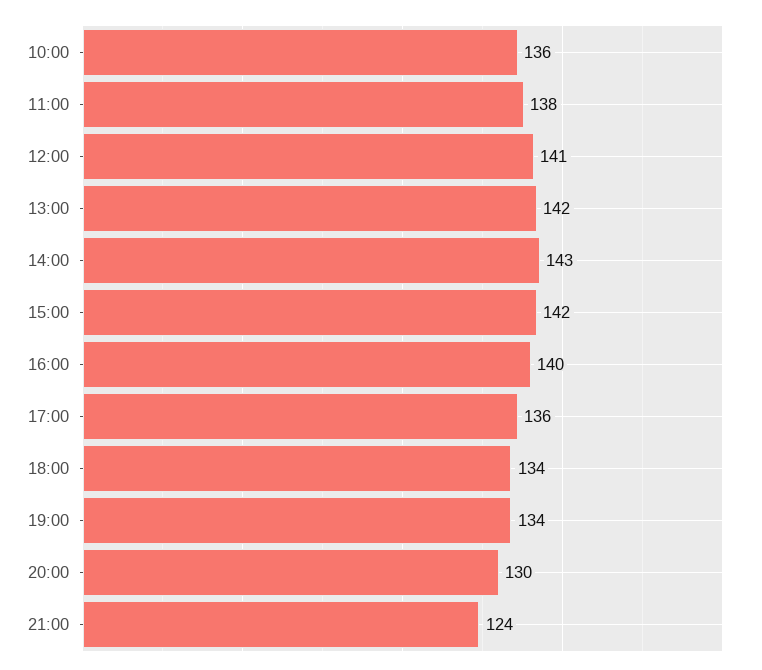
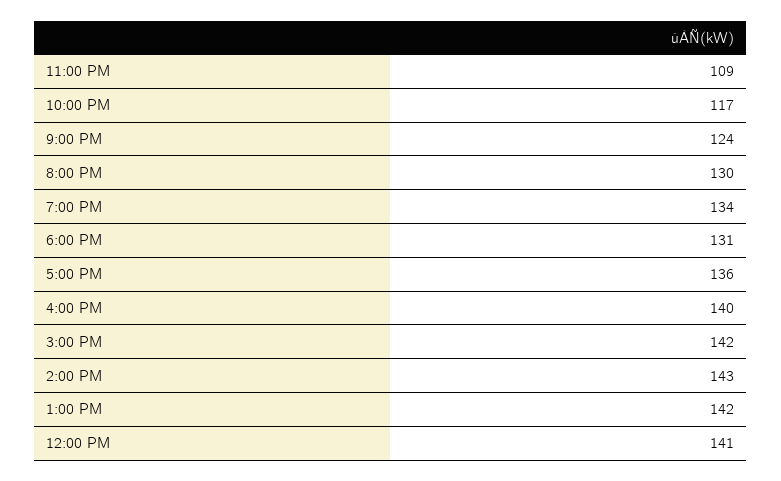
10:00: 136 -> none
11:00: 138 -> none
18:00: 134 -> 131
11:00 PM: none -> 109
10:00 PM: none -> 117

